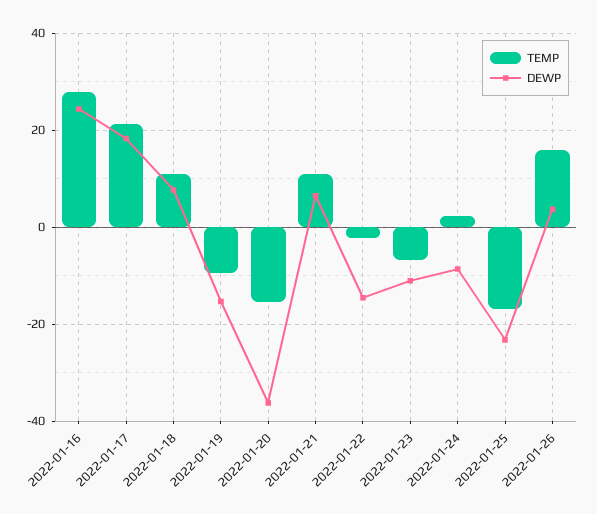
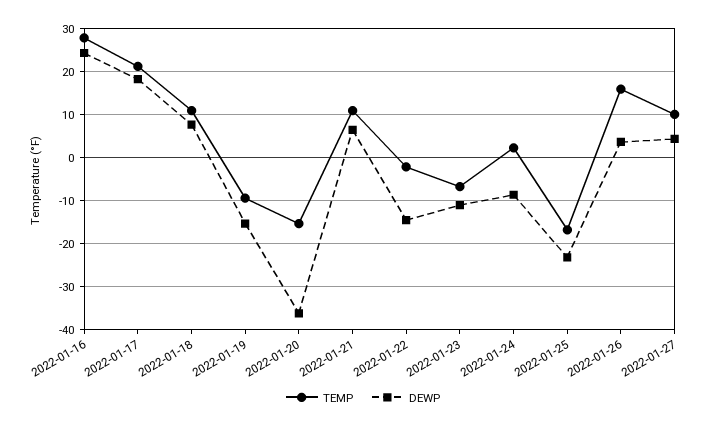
TEMP, 2022-01-27: none -> 10
DEWP, 2022-01-27: none -> 4

